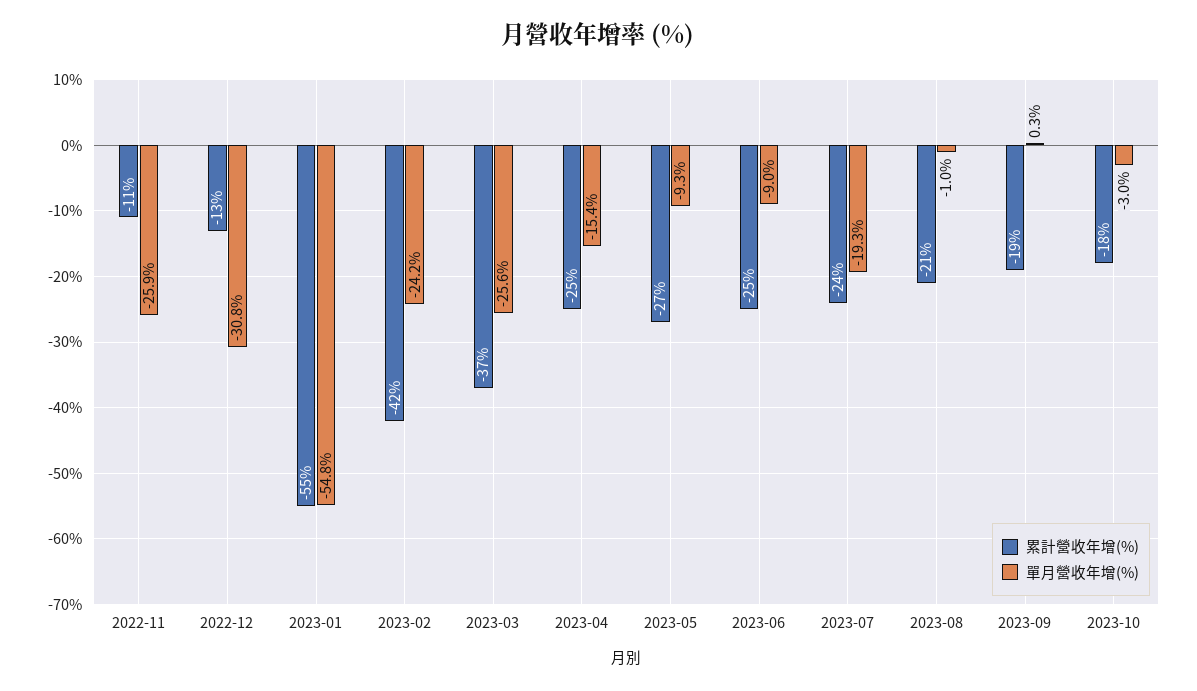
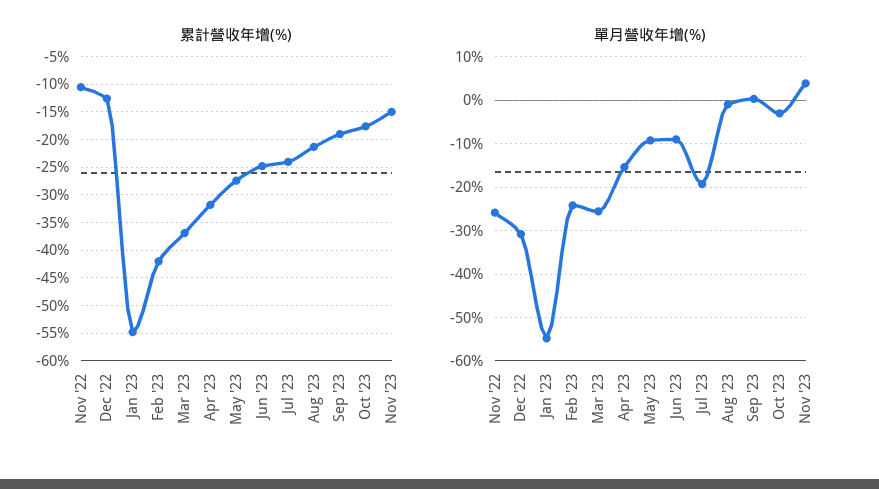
累計營收年增(%), 2023-04: -25 -> -32.5
累計營收年增(%), Nov '23: none -> -15
單月營收年增(%), Nov '23: none -> 4

